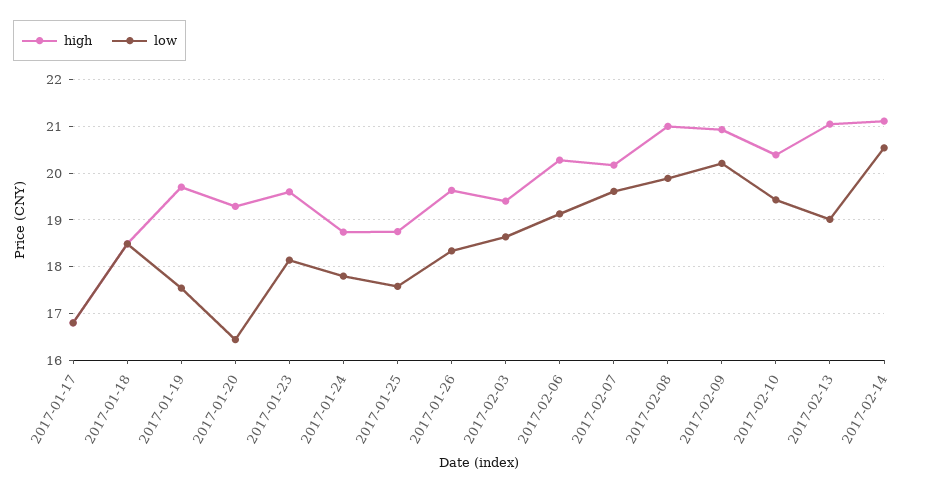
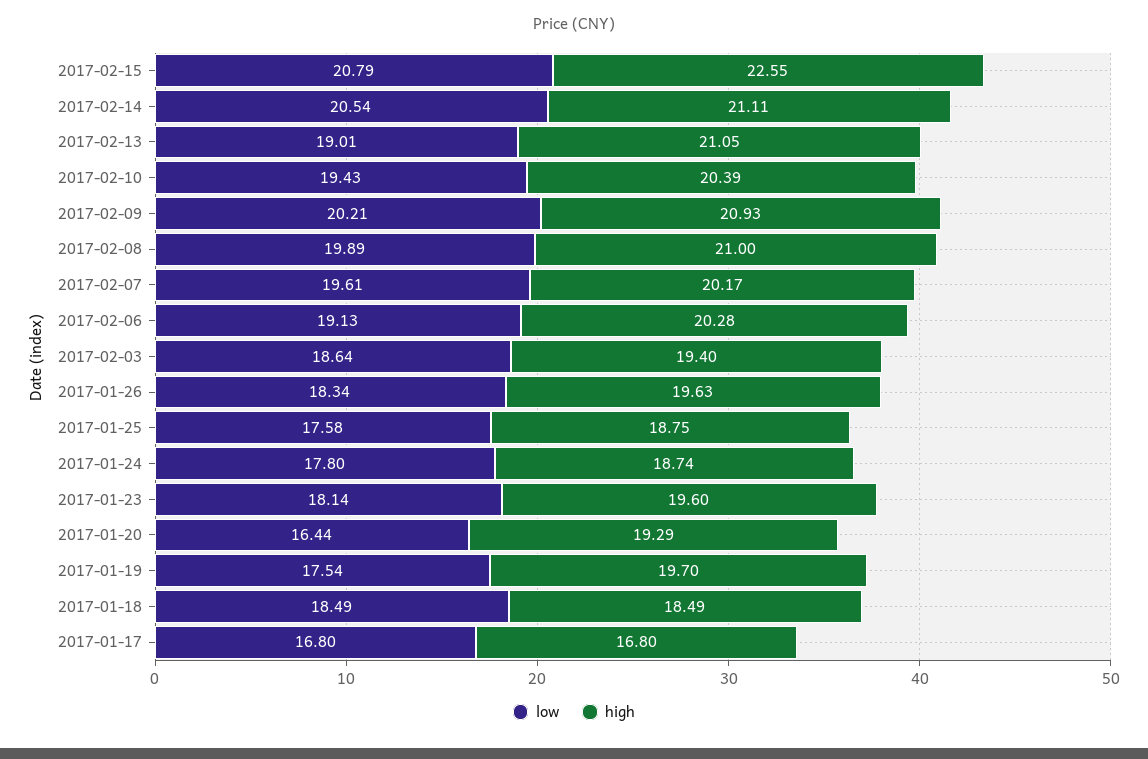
low, 2017-02-15: none -> 20.79
high, 2017-02-15: none -> 22.55

